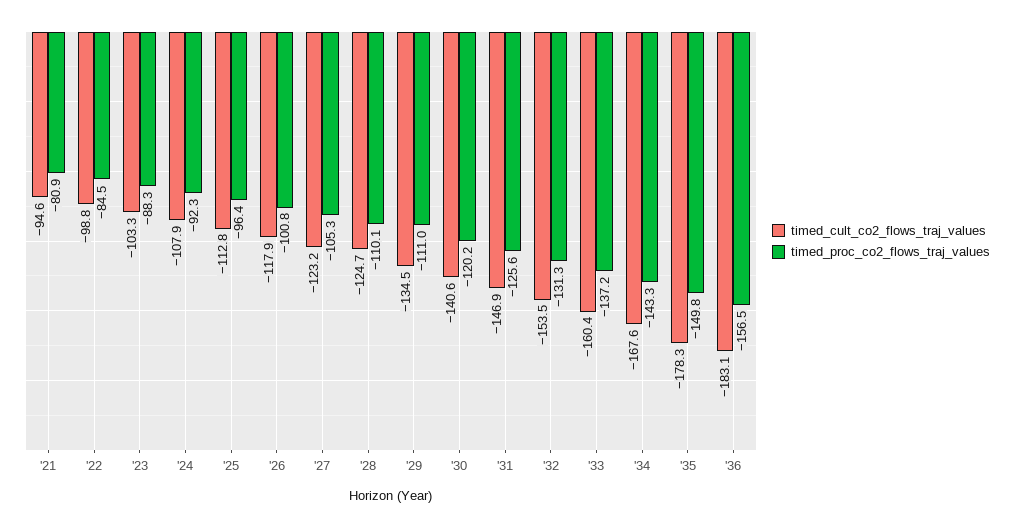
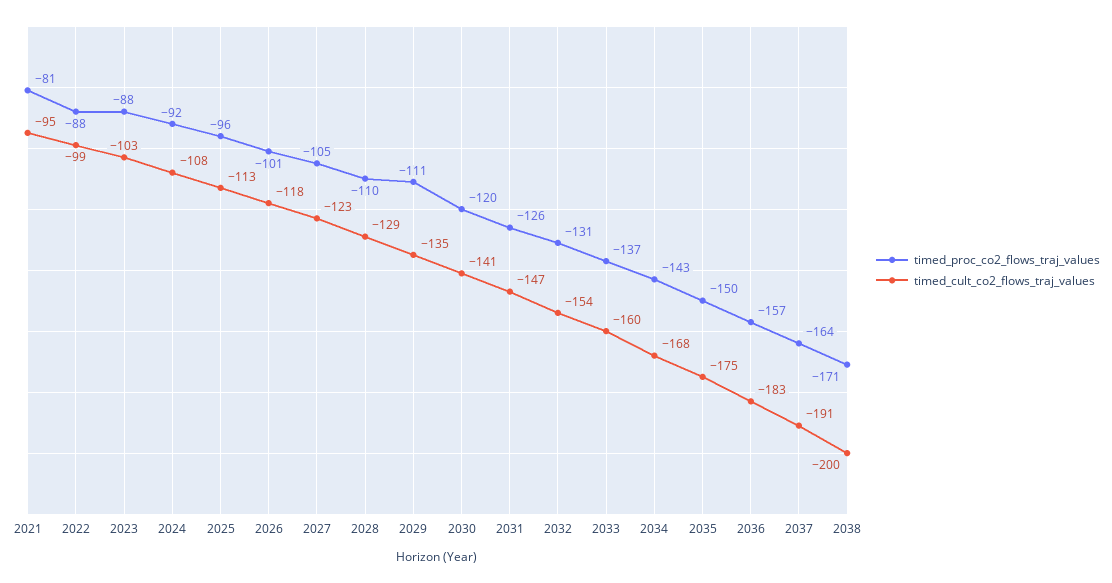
timed_proc_co2_flows_traj_values, '22: -84.5 -> -88
timed_cult_co2_flows_traj_values, '28: -124.7 -> -129
timed_cult_co2_flows_traj_values, '35: -178.3 -> -175
timed_proc_co2_flows_traj_values, 2037: none -> -164
timed_cult_co2_flows_traj_values, 2037: none -> -191
timed_proc_co2_flows_traj_values, 2038: none -> -171
timed_cult_co2_flows_traj_values, 2038: none -> -200

